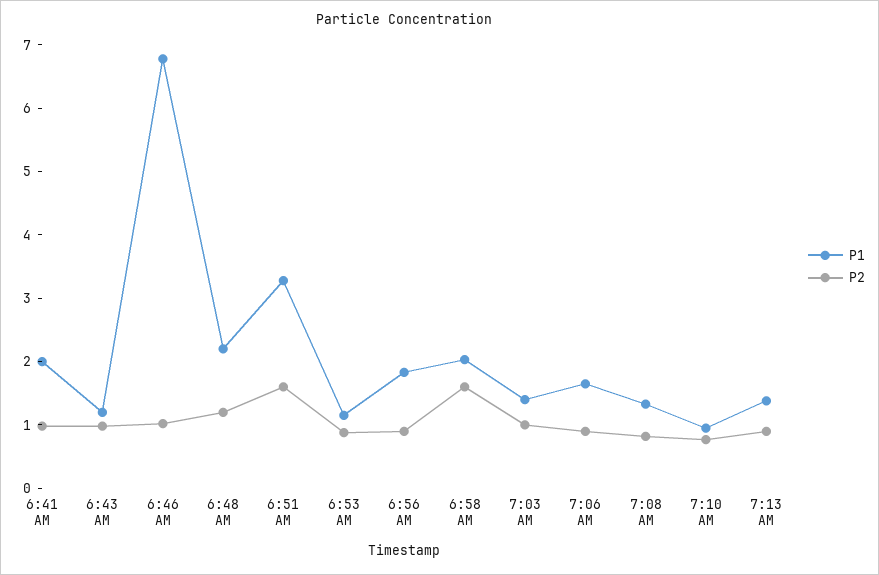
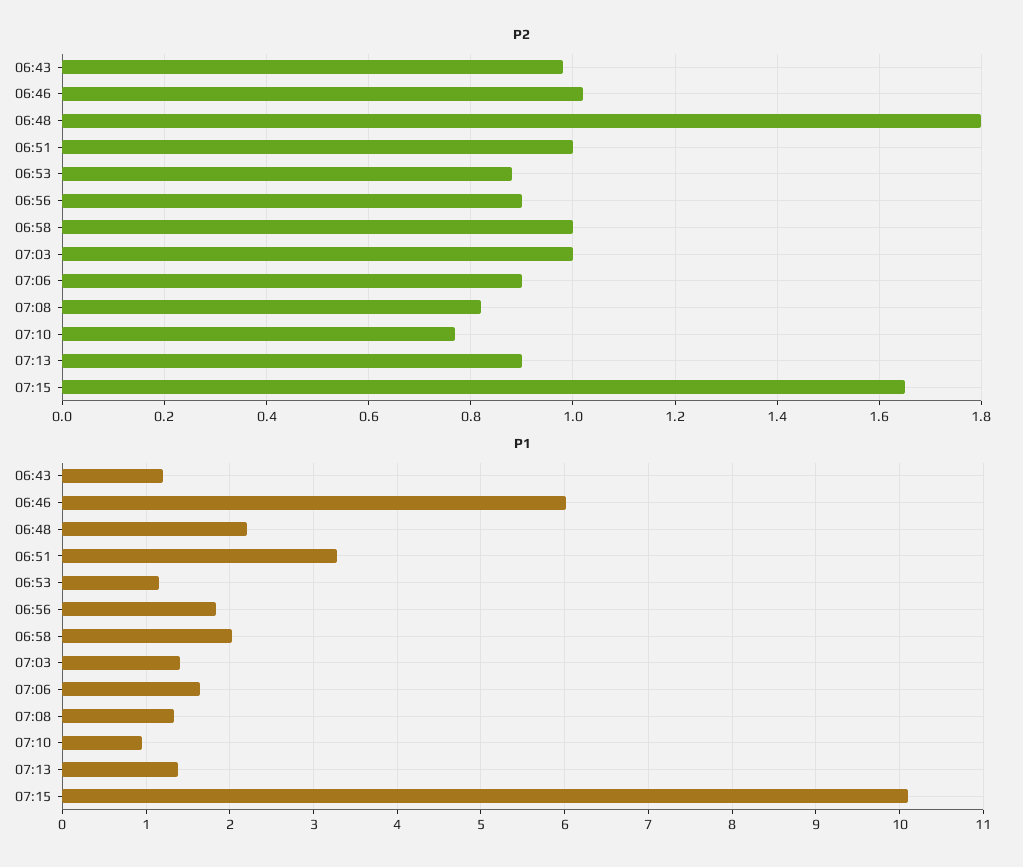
P1, 6:41 AM: 2 -> none
P2, 6:41 AM: 1 -> none
P1, 6:46 AM: 6.8 -> 6
P2, 6:48 AM: 1.2 -> 1.8
P2, 6:51 AM: 1.6 -> 1
P2, 6:58 AM: 1.6 -> 1
P2, 07:15: none -> 1.65
P1, 07:15: none -> 10.1

